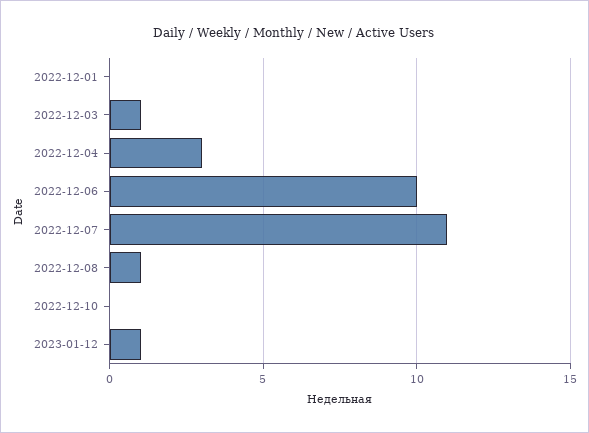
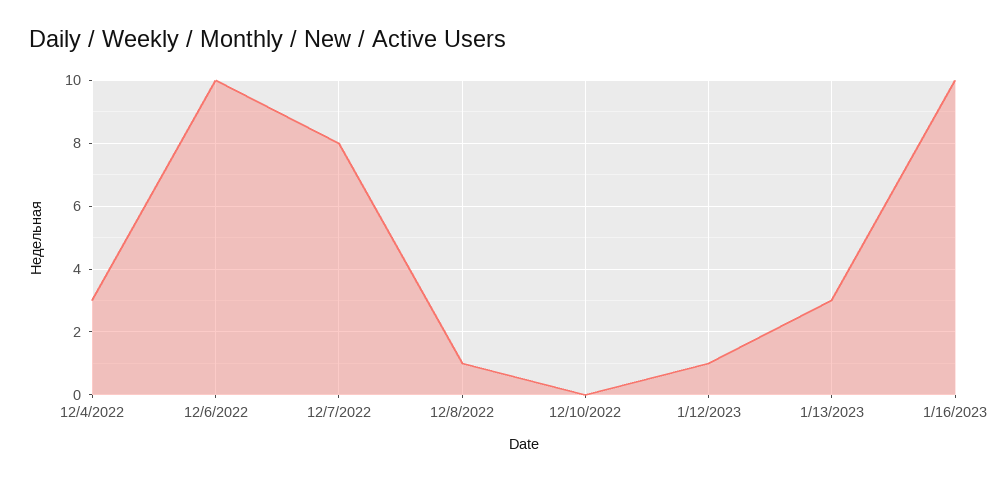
2022-12-01: 0 -> none
2022-12-03: 1 -> none
2022-12-07: 11 -> 8
1/13/2023: none -> 3
1/16/2023: none -> 10

